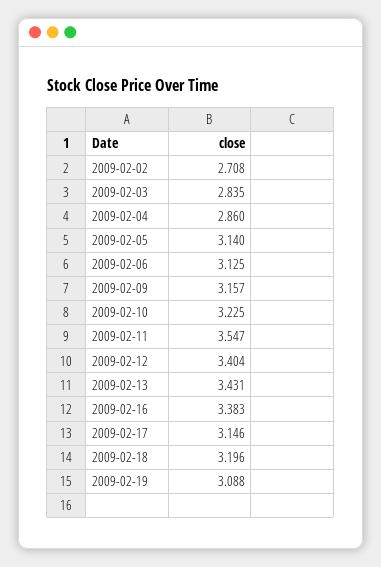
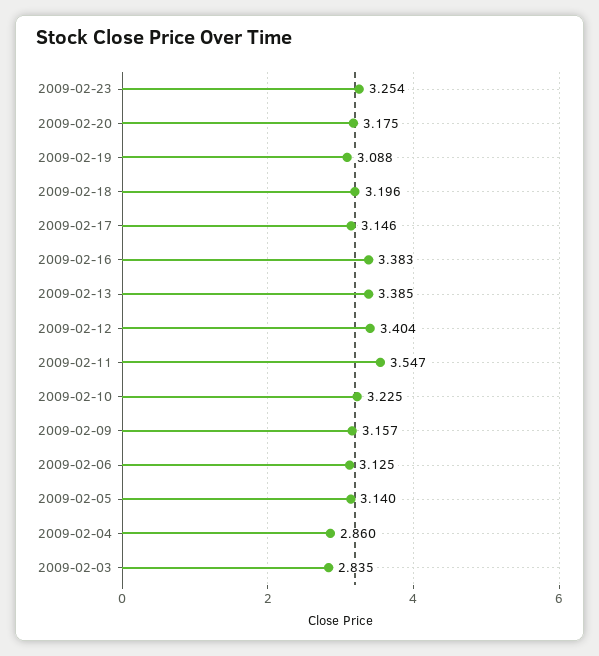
2009-02-02: 2.708 -> none
2009-02-13: 3.431 -> 3.385
2009-02-23: none -> 3.254
2009-02-20: none -> 3.175

